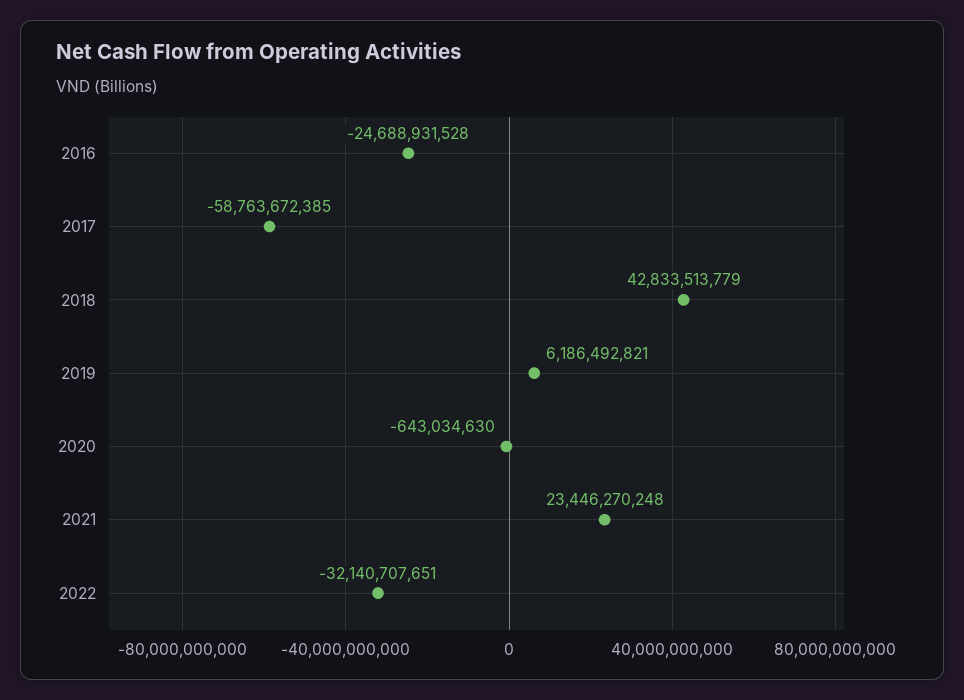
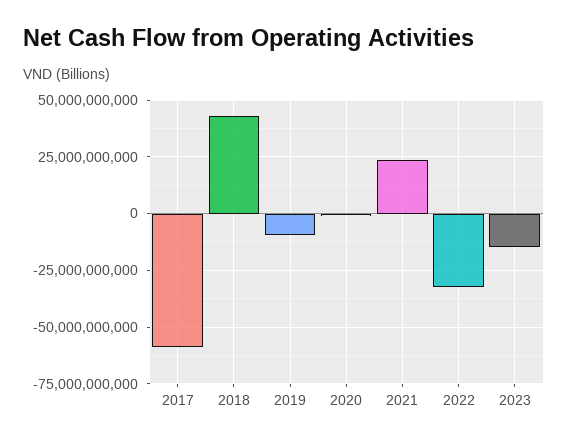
2016: -24688931528 -> none
2019: 6186492821 -> -10000000000
2023: none -> -15000000000

